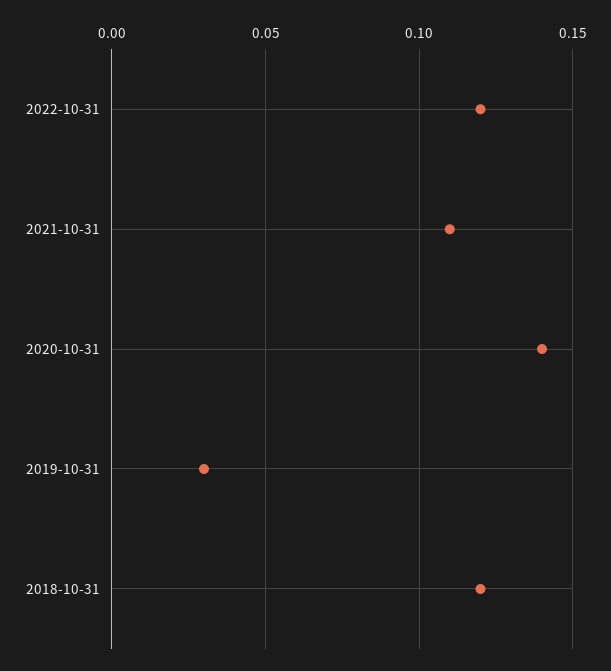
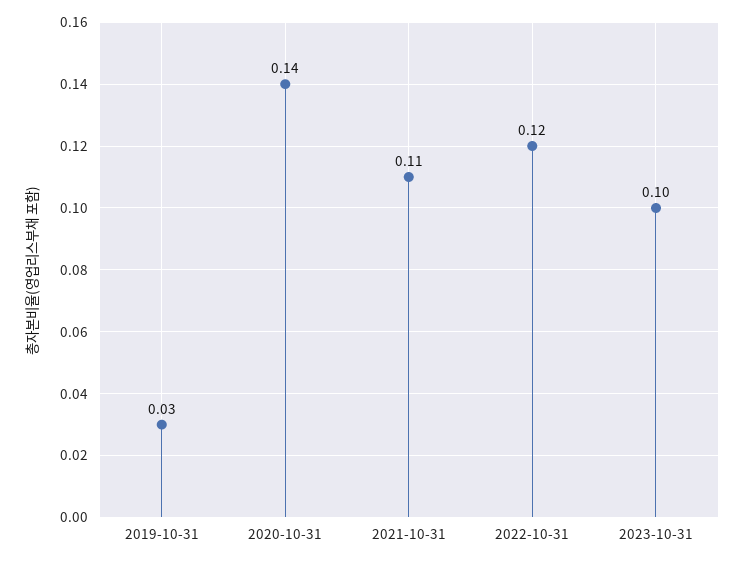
2018-10-31: 0.12 -> none
2023-10-31: none -> 0.1

